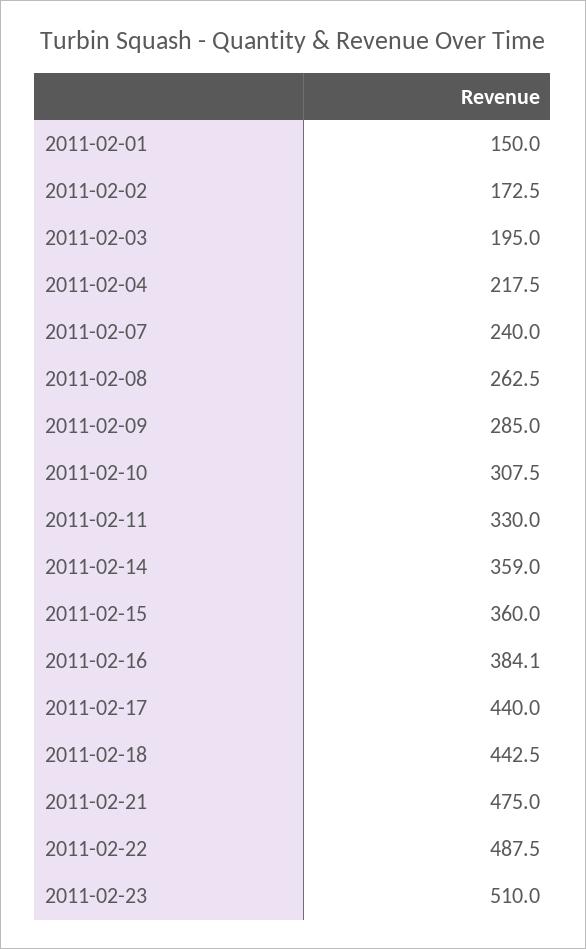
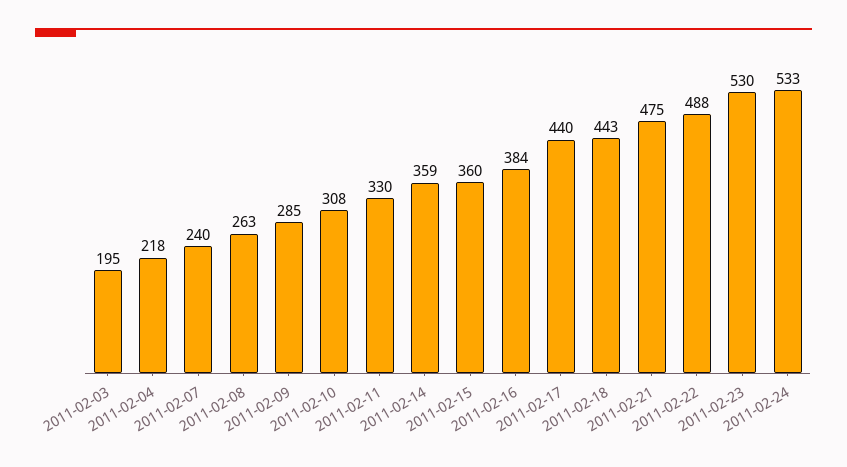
2011-02-01: 150 -> none
2011-02-02: 172.5 -> none
2011-02-23: 510 -> 530
2011-02-24: none -> 533

